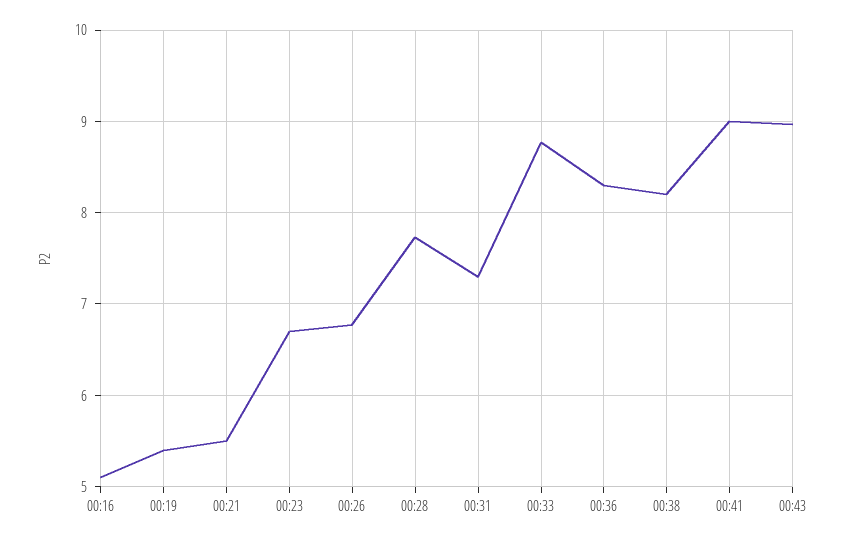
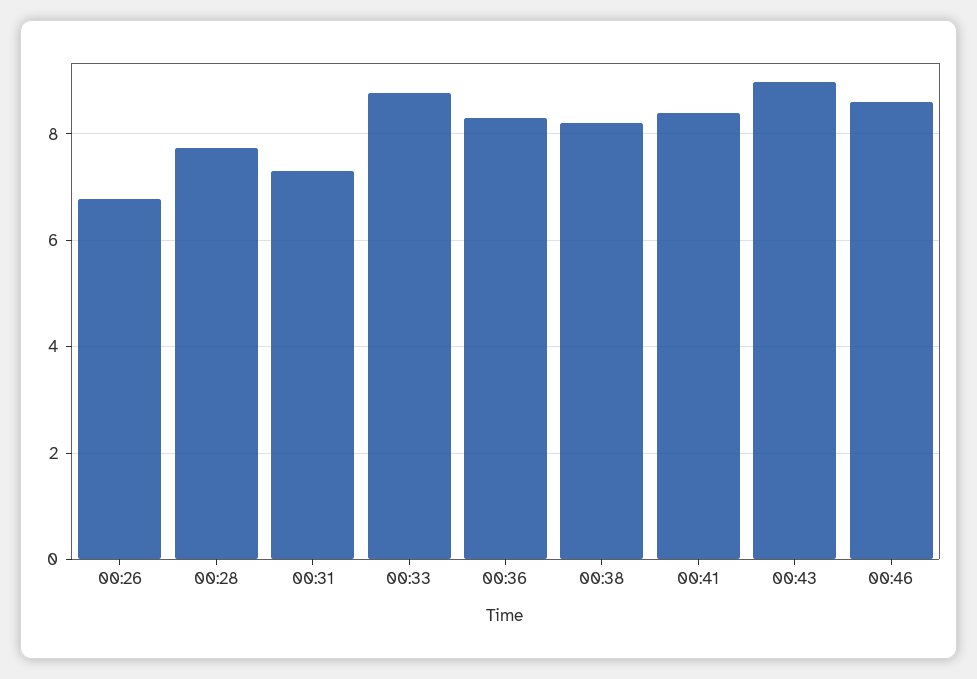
00:16: 5.1 -> none
00:19: 5.4 -> none
00:21: 5.5 -> none
00:23: 6.7 -> none
00:41: 9 -> 8.4
00:46: none -> 8.6

